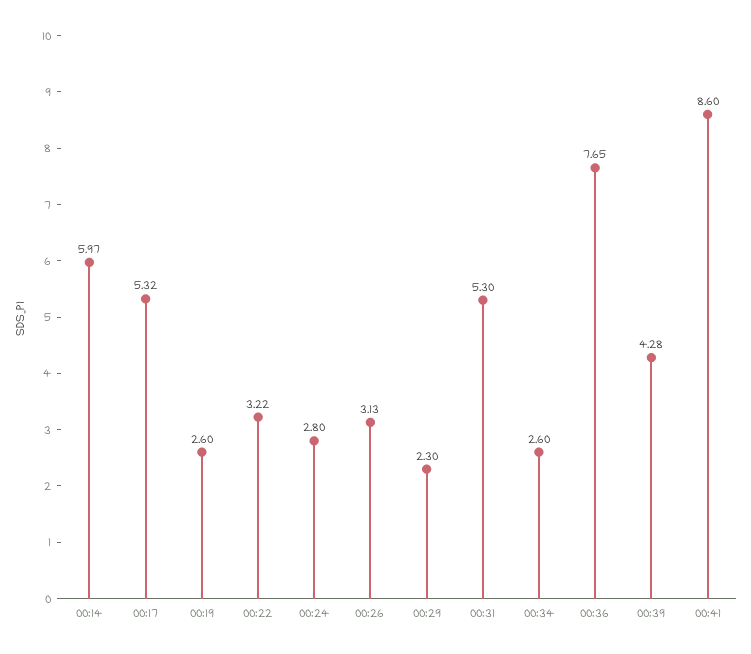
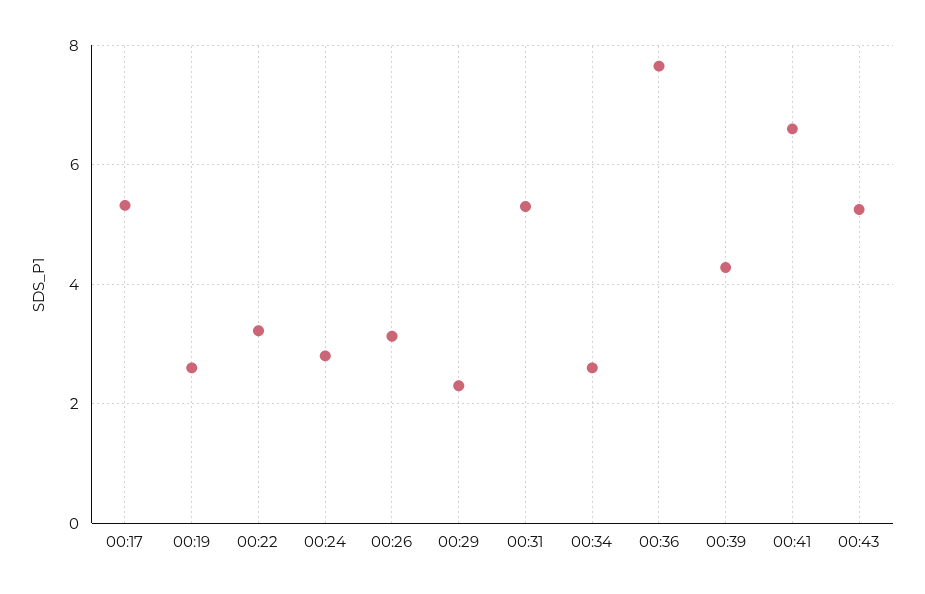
00:14: 5.97 -> none
00:41: 8.6 -> 6.6
00:43: none -> 5.2

